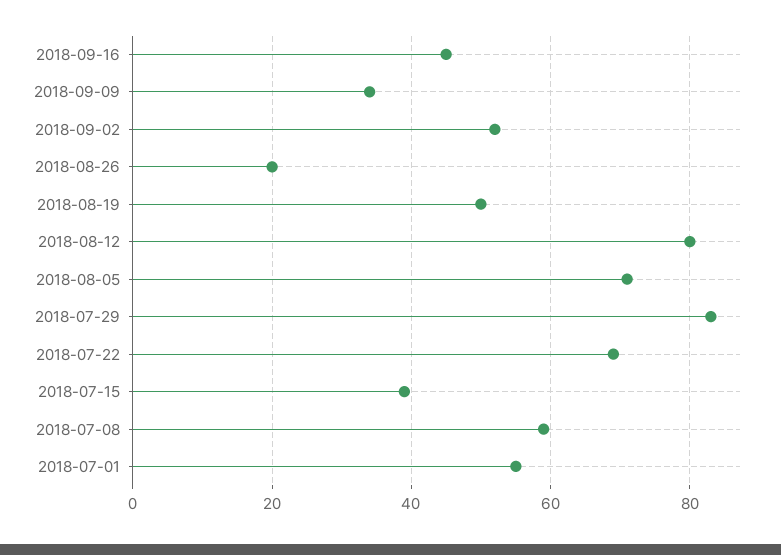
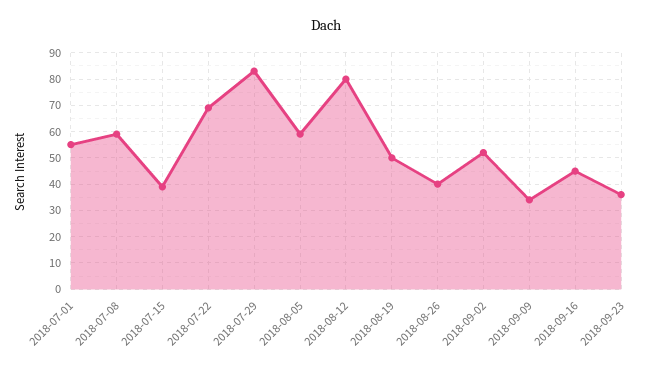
2018-08-26: 20 -> 40
2018-08-05: 70 -> 60
2018-09-23: none -> 35

